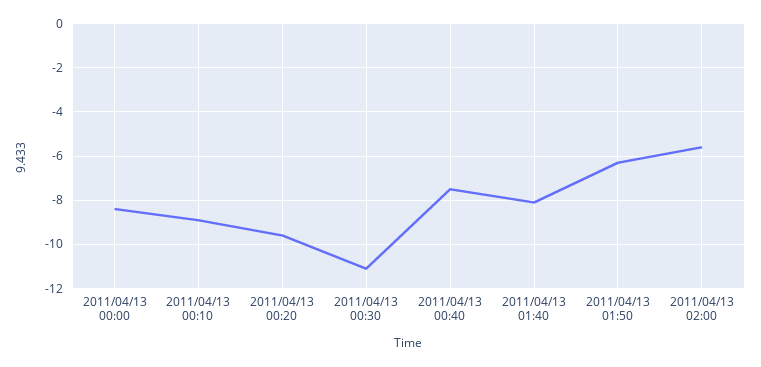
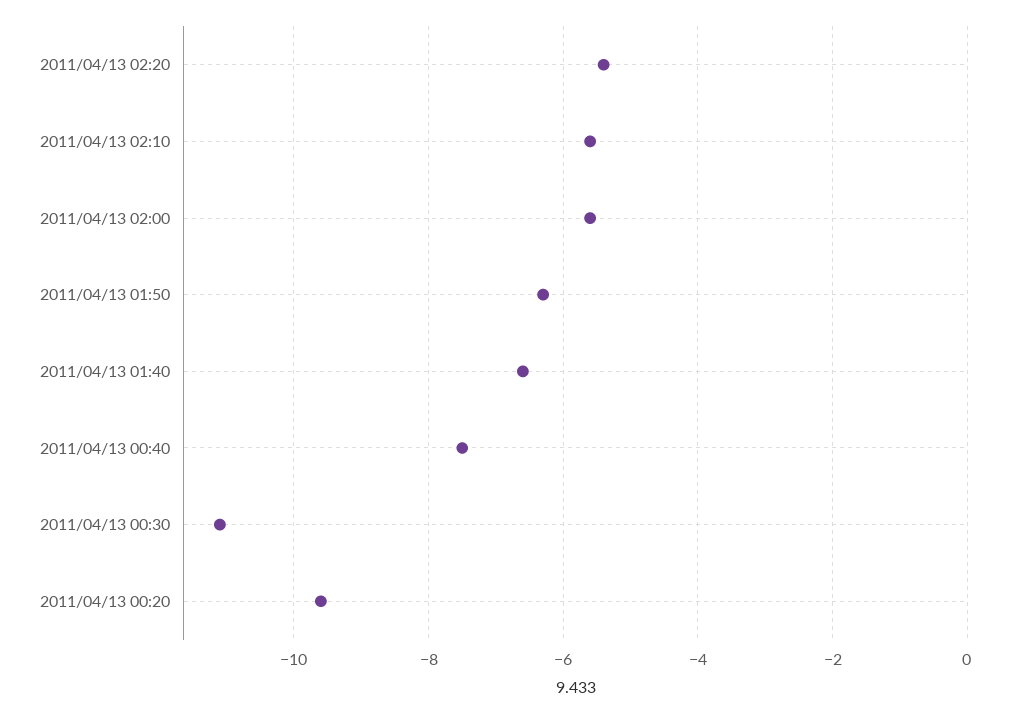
2011/04/13 00:00: -8.5 -> none
2011/04/13 00:10: -9 -> none
2011/04/13 01:40: -8 -> -6.5
2011/04/13 02:20: none -> -5.5
2011/04/13 02:10: none -> -5.5

